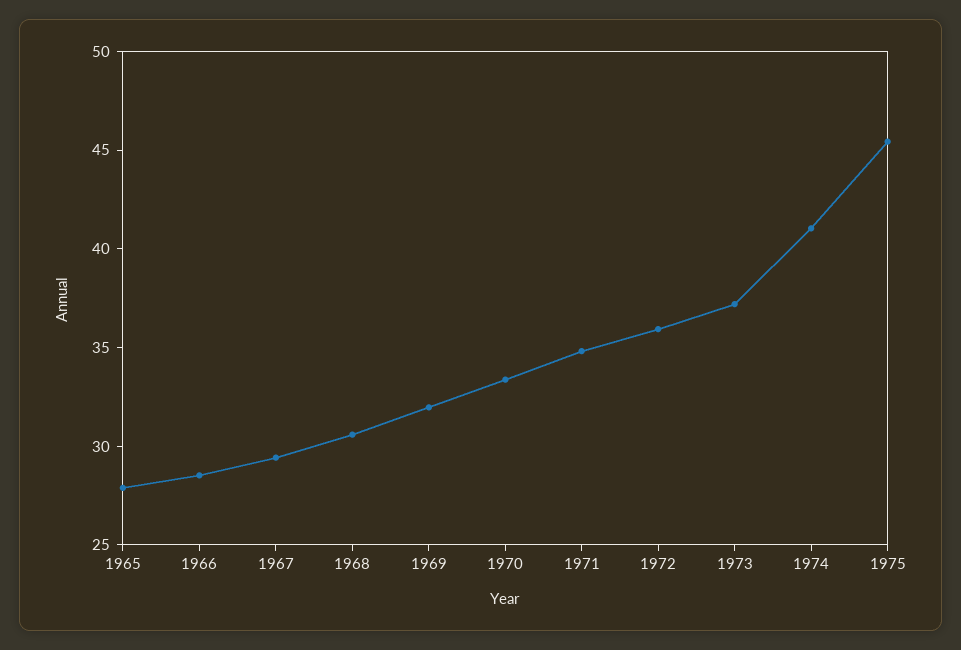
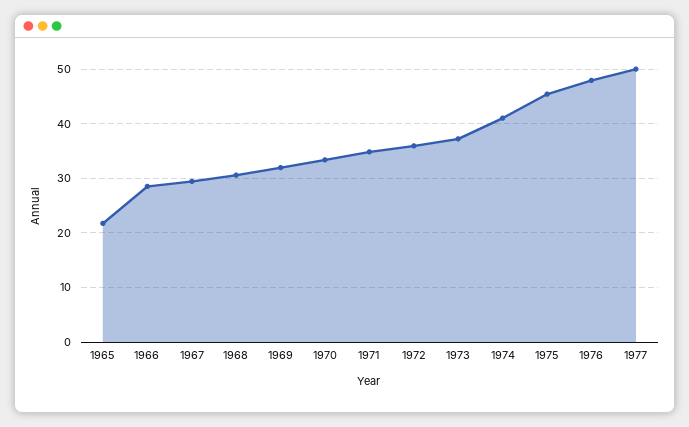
1965: 28 -> 22
1976: none -> 48
1977: none -> 50

